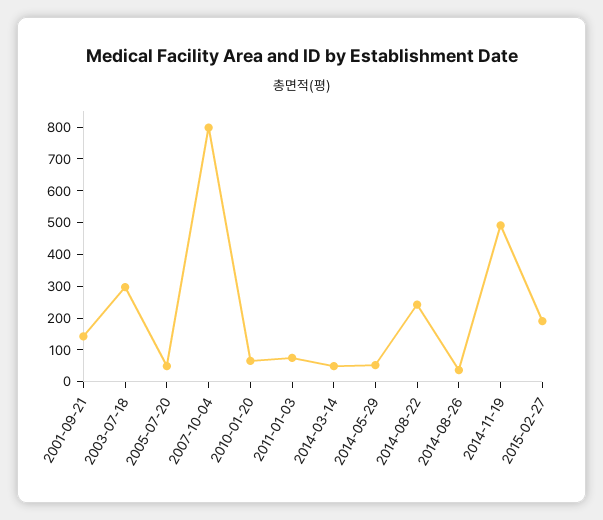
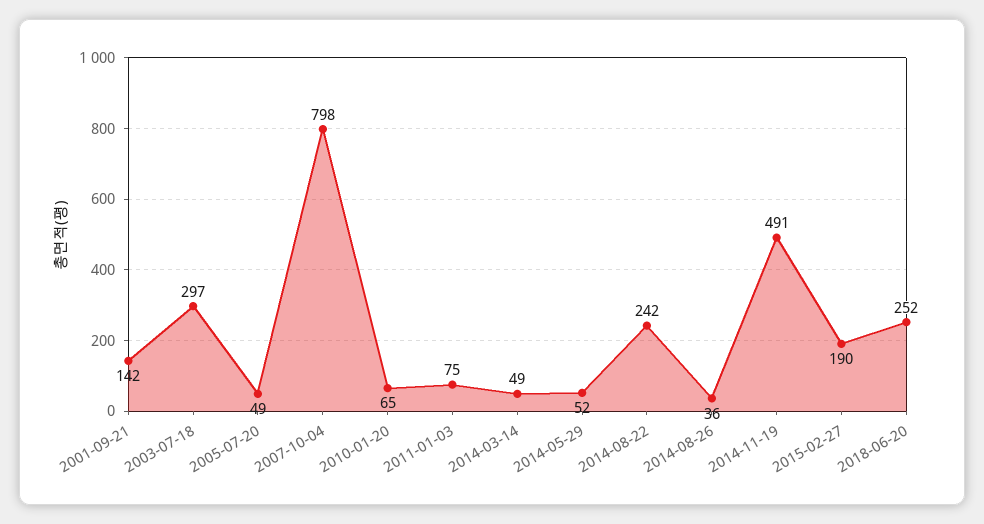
2018-06-20: none -> 252

